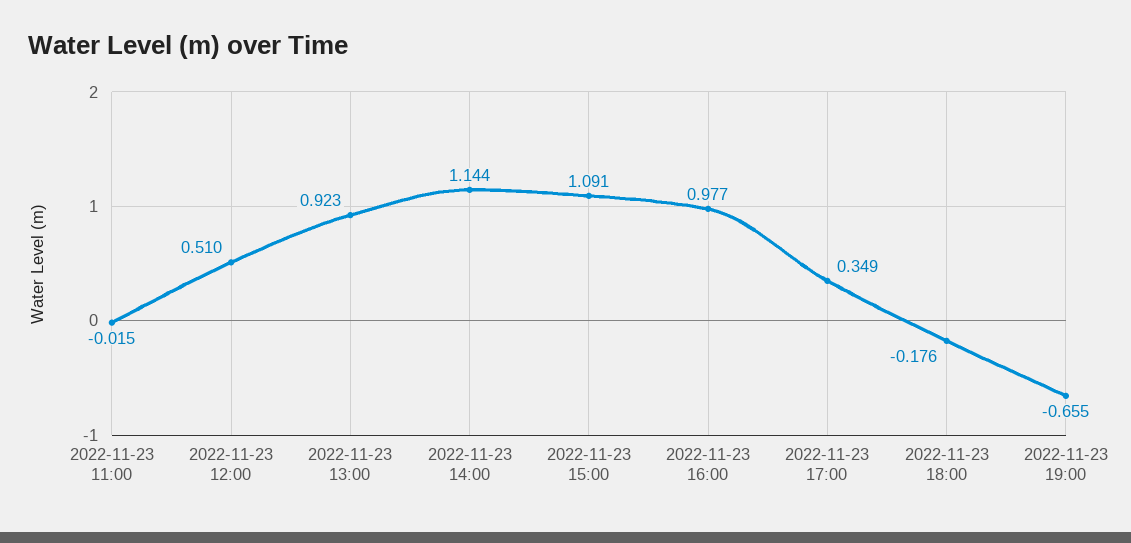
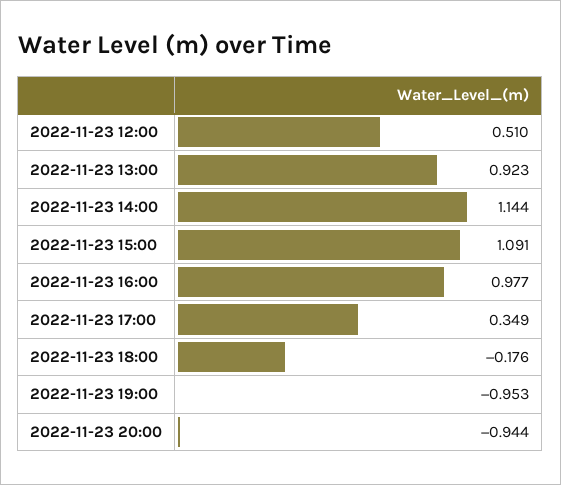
2022-11-23 11:00: -0.015 -> none
2022-11-23 19:00: -0.655 -> -0.953
2022-11-23 20:00: none -> -0.944

